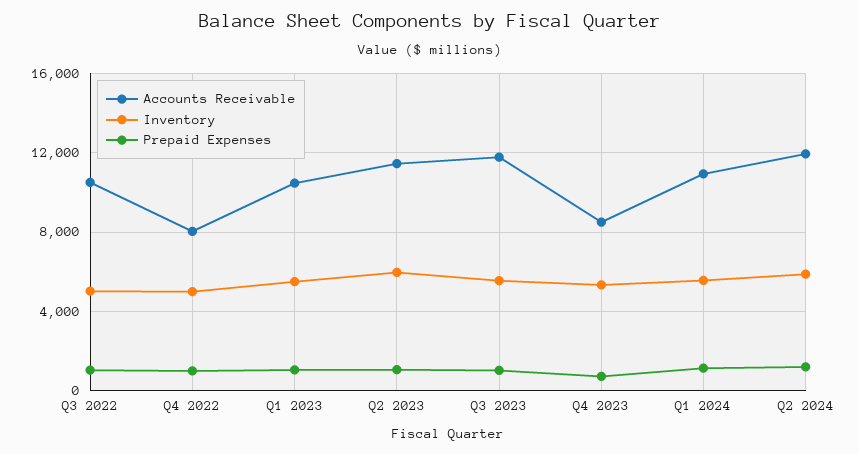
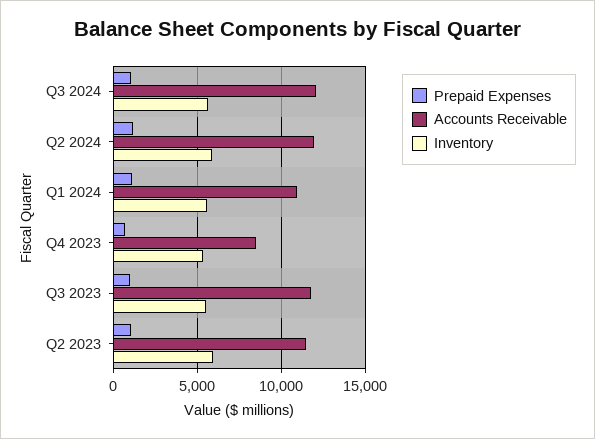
Accounts Receivable, Q3 2022: 10500 -> none
Inventory, Q3 2022: 5000 -> none
Prepaid Expenses, Q3 2022: 1000 -> none
Accounts Receivable, Q4 2022: 8000 -> none
Inventory, Q4 2022: 5000 -> none
Prepaid Expenses, Q4 2022: 1000 -> none
Accounts Receivable, Q1 2023: 10500 -> none
Inventory, Q1 2023: 5500 -> none
Prepaid Expenses, Q1 2023: 1000 -> none
Prepaid Expenses, Q3 2024: none -> 1000
Accounts Receivable, Q3 2024: none -> 12000
Inventory, Q3 2024: none -> 5500

